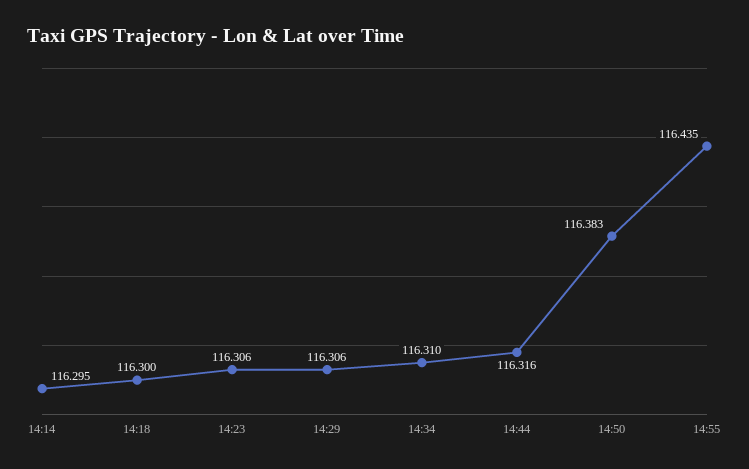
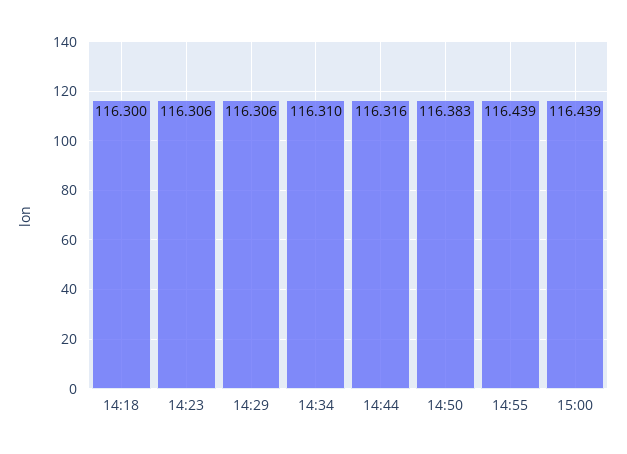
14:14: 116.295 -> none
14:55: 116.435 -> 116.439
15:00: none -> 116.439

